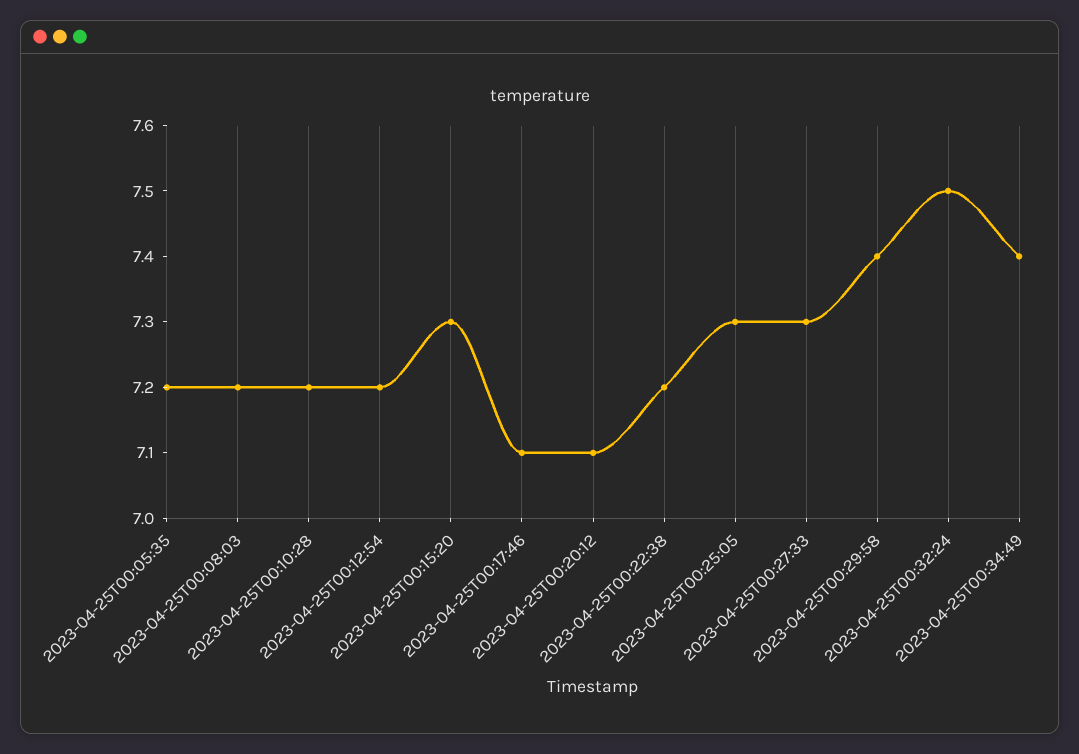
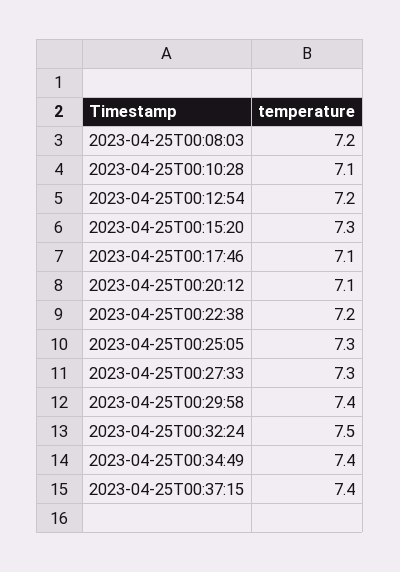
2023-04-25T00:05:35: 7.2 -> none
2023-04-25T00:10:28: 7.2 -> 7.1
2023-04-25T00:37:15: none -> 7.4

